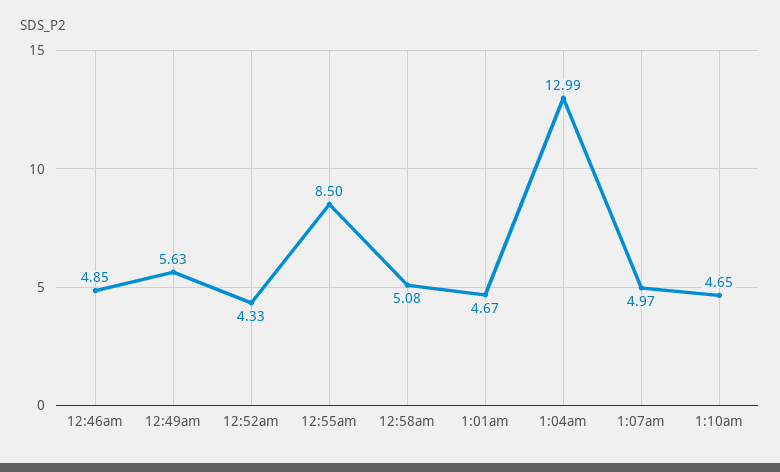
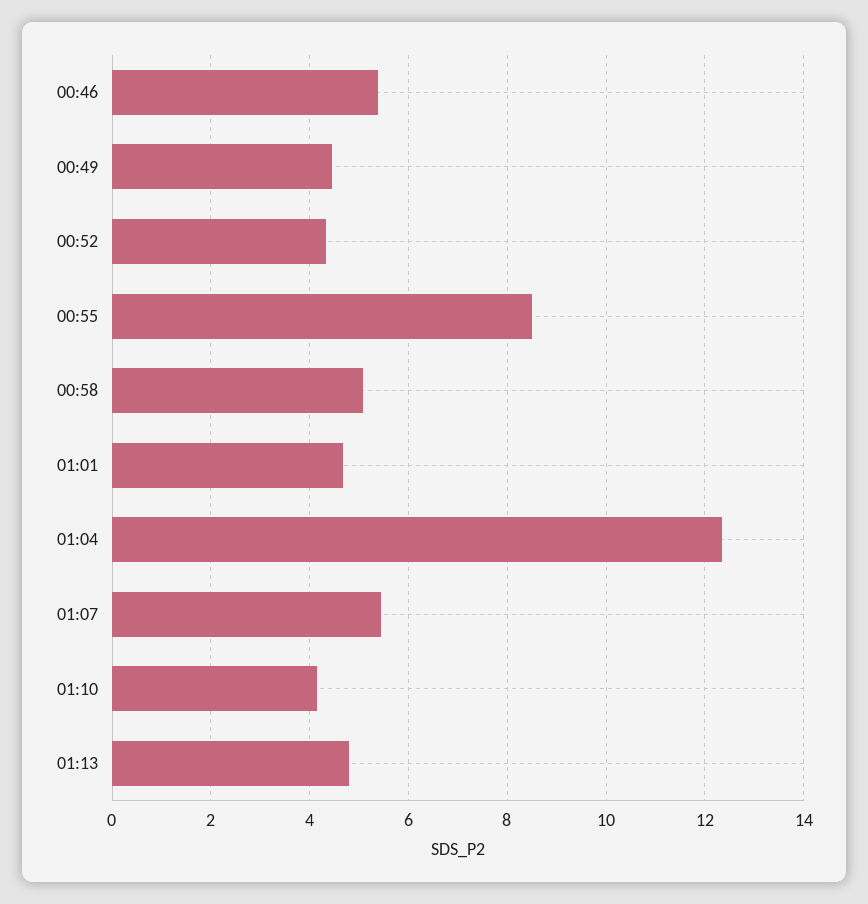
12:46am: 4.85 -> 5.4
12:49am: 5.63 -> 4.4
1:04am: 12.99 -> 12.4
1:07am: 4.97 -> 5.4
1:10am: 4.65 -> 4.2
01:13: none -> 4.8

